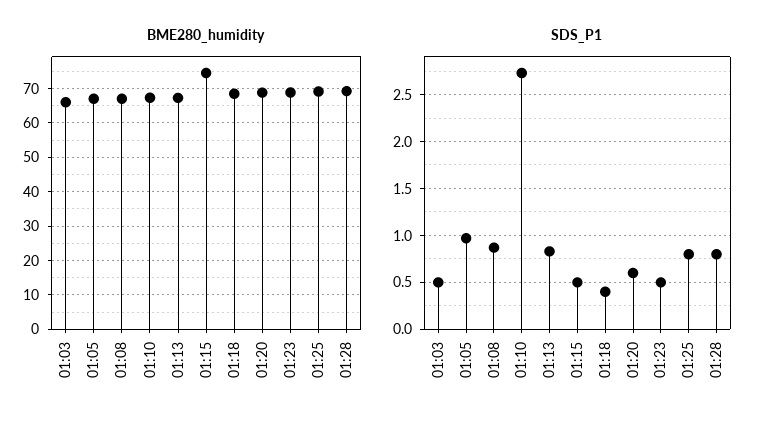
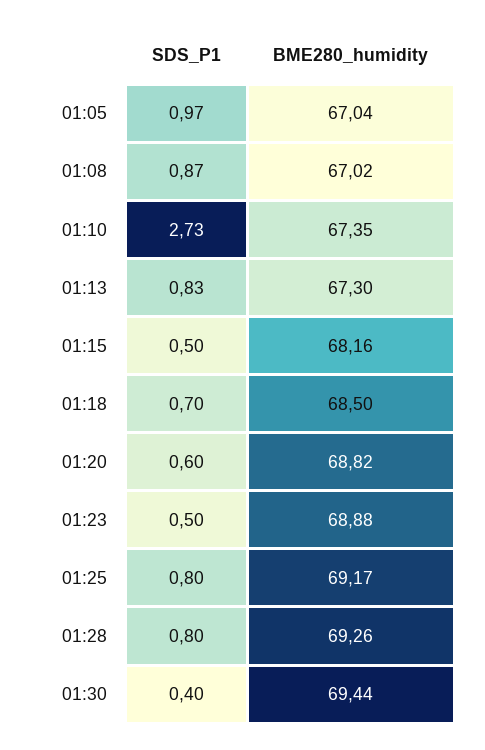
BME280_humidity, 01:03: 66 -> none
BME280_humidity, 01:15: 74 -> 68.16
SDS_P1, 01:03: 0.5 -> none
SDS_P1, 01:18: 0.4 -> 0.7
SDS_P1, 01:30: none -> 0.4
BME280_humidity, 01:30: none -> 69.44

